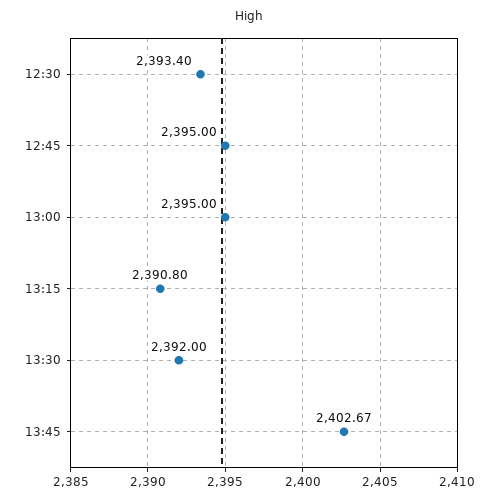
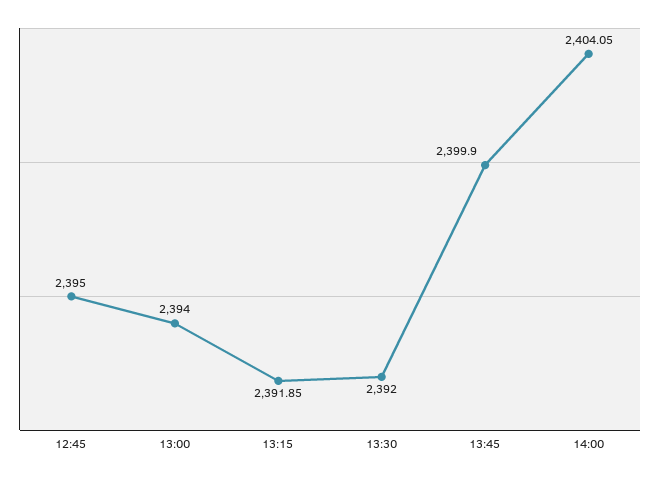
12:30: 2393.4 -> none
13:00: 2395 -> 2394
13:15: 2390.8 -> 2391.85
13:45: 2402.67 -> 2399.9
14:00: none -> 2404.05

